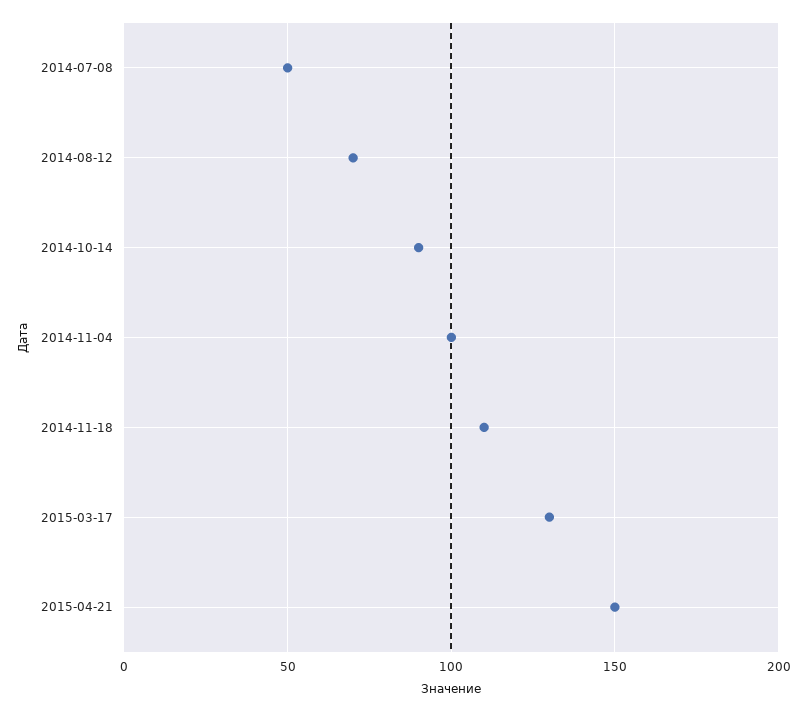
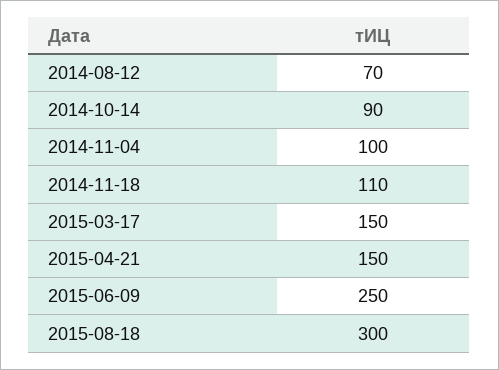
2014-07-08: 50 -> none
2015-03-17: 130 -> 150
2015-06-09: none -> 250
2015-08-18: none -> 300

